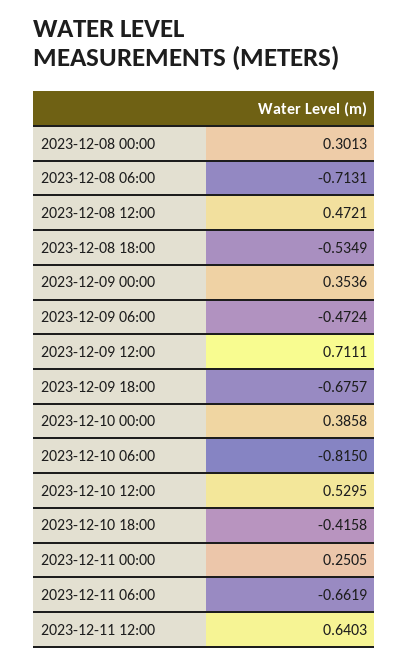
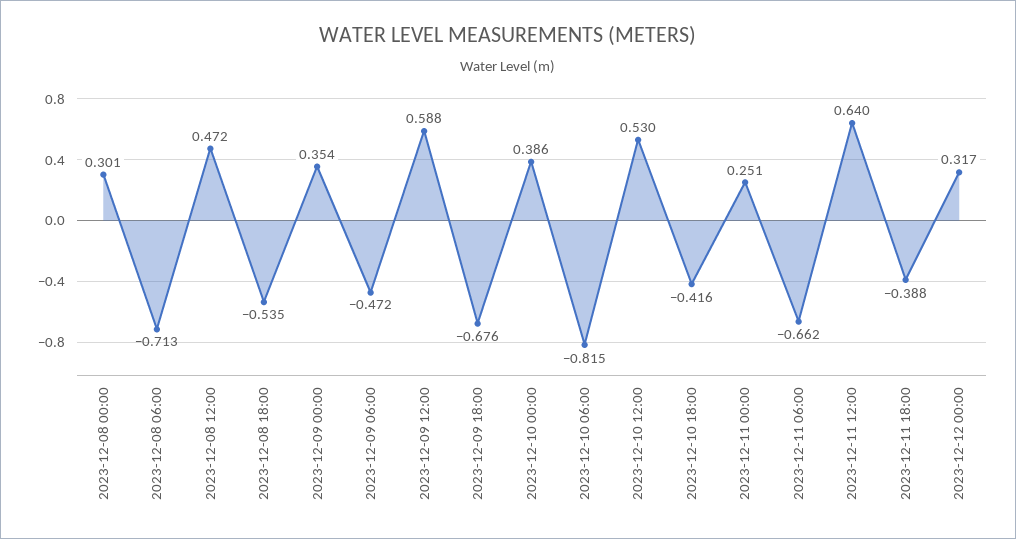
2023-12-09 12:00: 0.7111 -> 0.588
2023-12-11 18:00: none -> -0.388
2023-12-12 00:00: none -> 0.317

